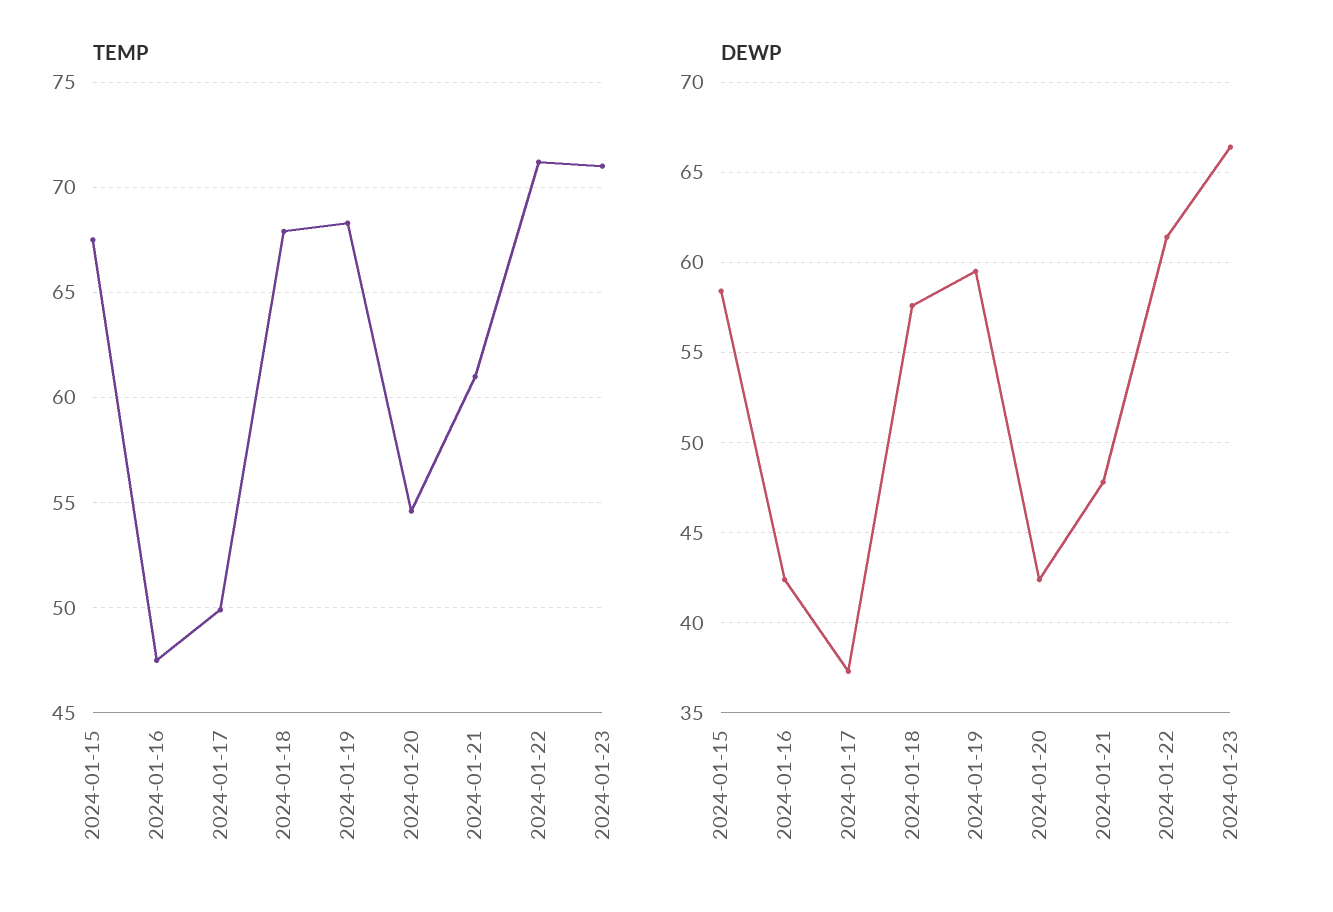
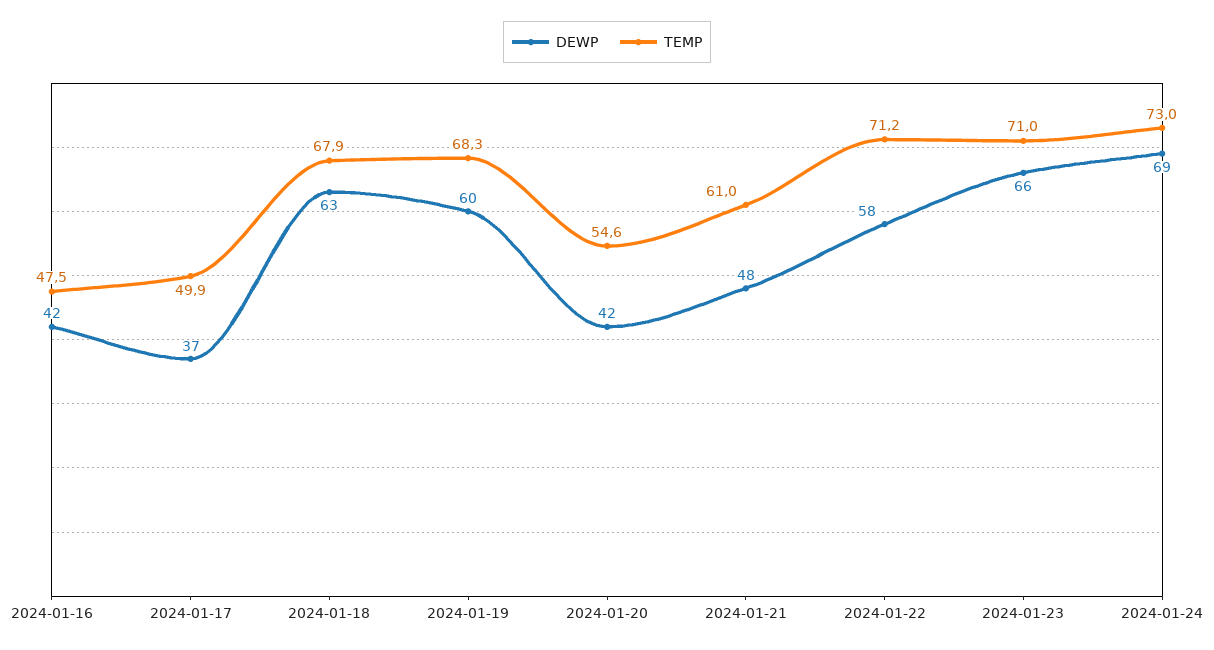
TEMP, 2024-01-15: 67.5 -> none
DEWP, 2024-01-15: 58.5 -> none
DEWP, 2024-01-18: 57.5 -> 63
DEWP, 2024-01-22: 61.5 -> 58
DEWP, 2024-01-24: none -> 69
TEMP, 2024-01-24: none -> 73

